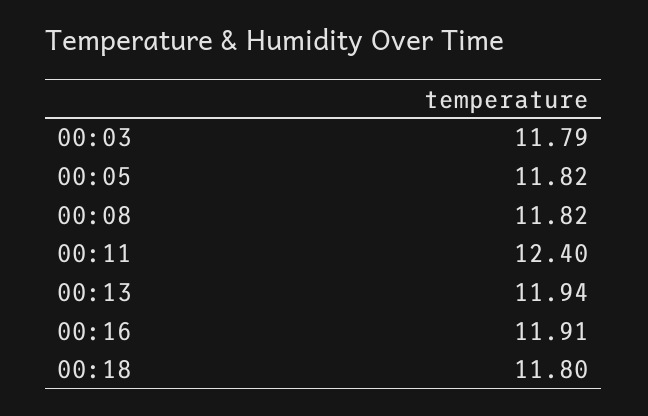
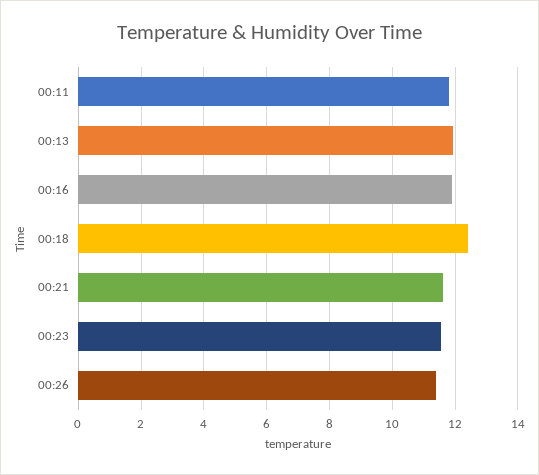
00:03: 11.79 -> none
00:05: 11.82 -> none
00:08: 11.82 -> none
00:11: 12.4 -> 11.8
00:18: 11.8 -> 12.4
00:21: none -> 11.6
00:23: none -> 11.6
00:26: none -> 11.4

